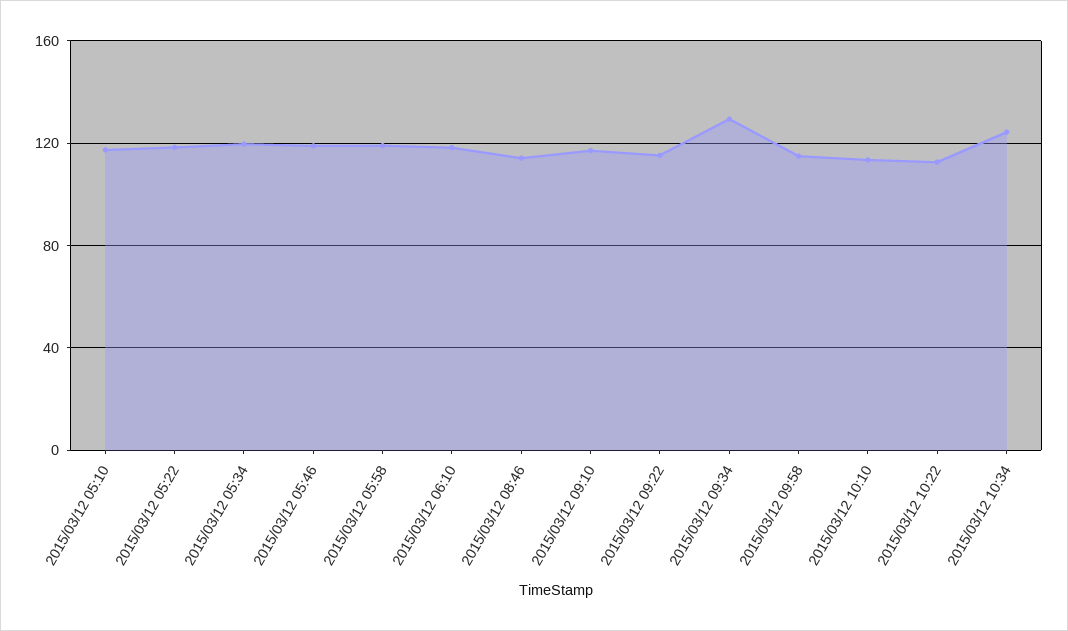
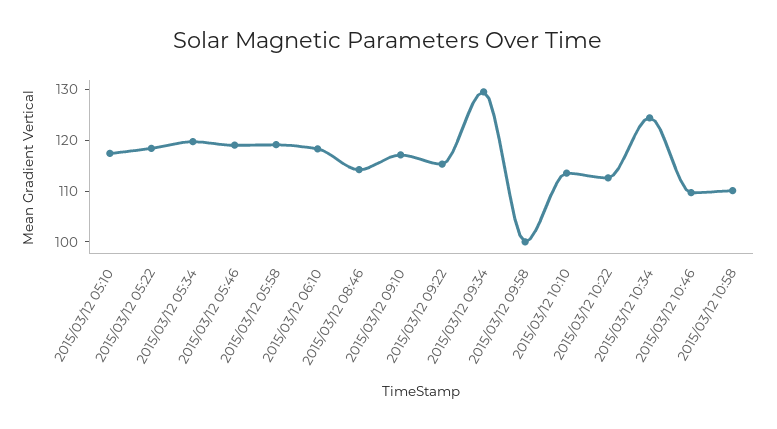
2015/03/12 09:58: 115 -> 100
2015/03/12 10:46: none -> 110
2015/03/12 10:58: none -> 110

